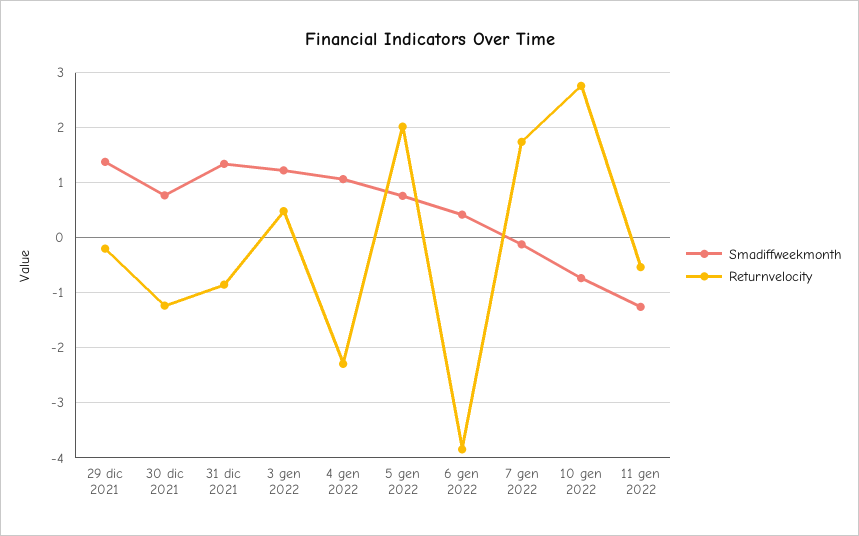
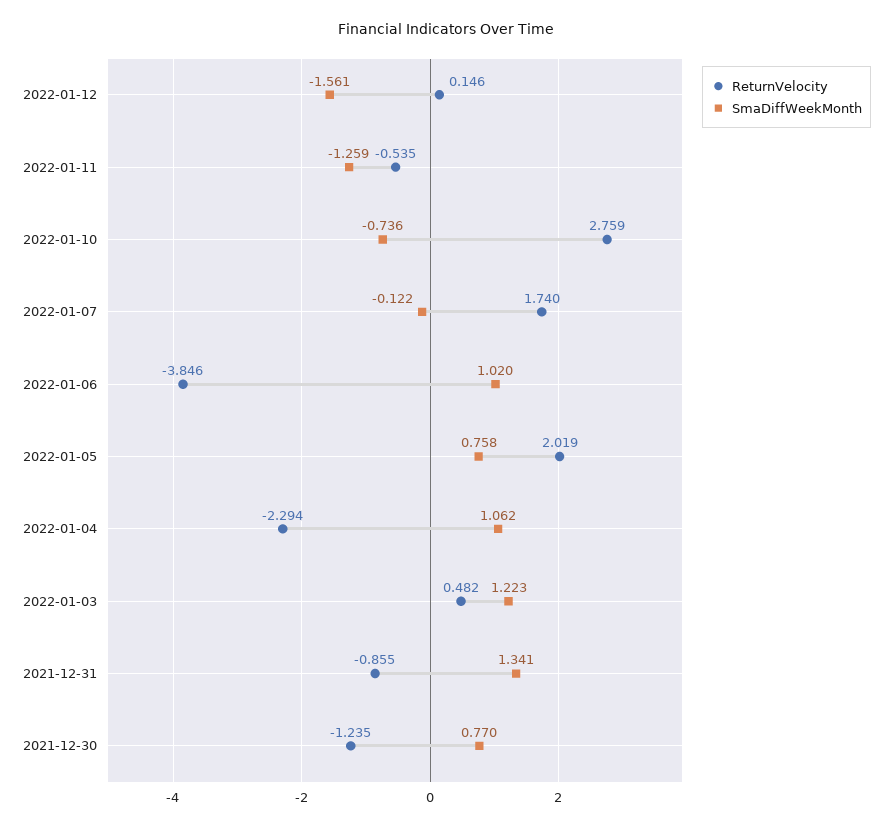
Smadiffweekmonth, 29 dic 2021: 1.4 -> none
Returnvelocity, 29 dic 2021: -0.2 -> none
Smadiffweekmonth, 6 gen 2022: 0.4 -> 1.02
Returnvelocity, 2022-01-12: none -> 0.146
Smadiffweekmonth, 2022-01-12: none -> -1.561

